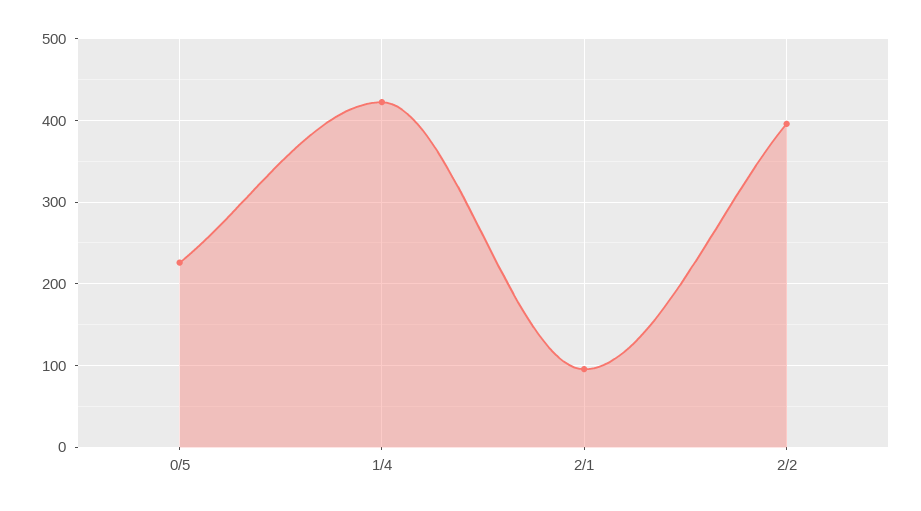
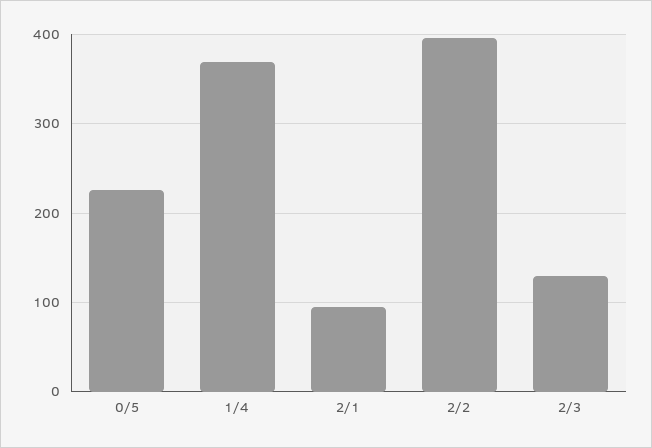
1/4: 420 -> 370
2/3: none -> 130

